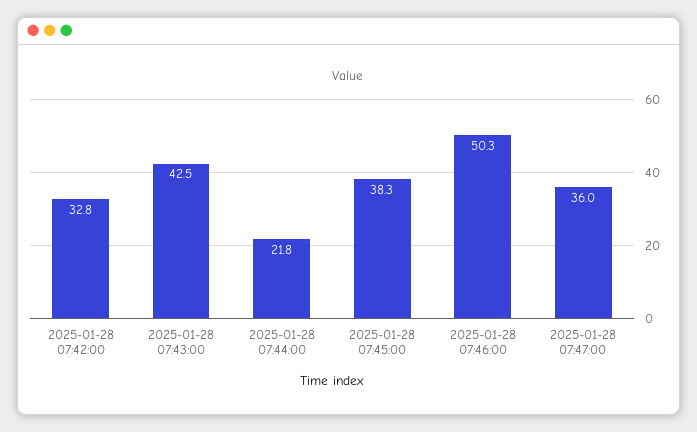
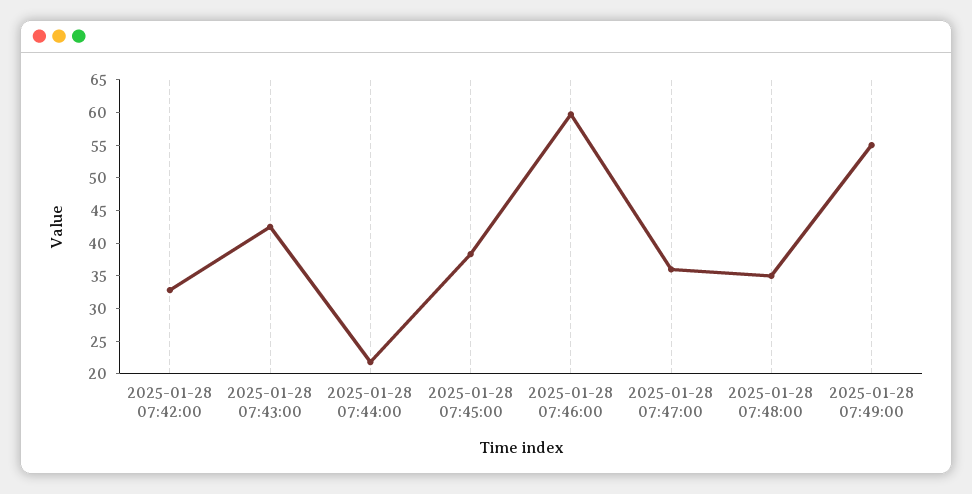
2025-01-28 07:46:00: 50.3 -> 60
2025-01-28 07:48:00: none -> 35
2025-01-28 07:49:00: none -> 55

